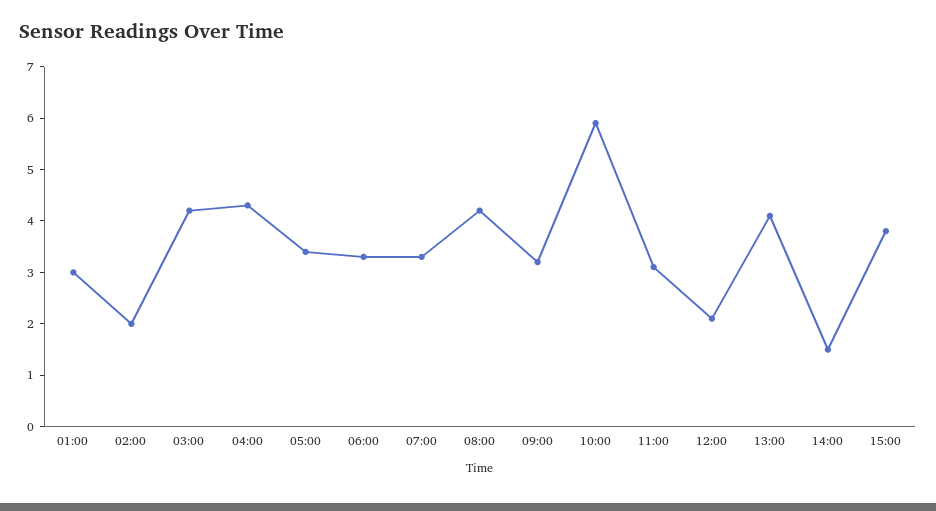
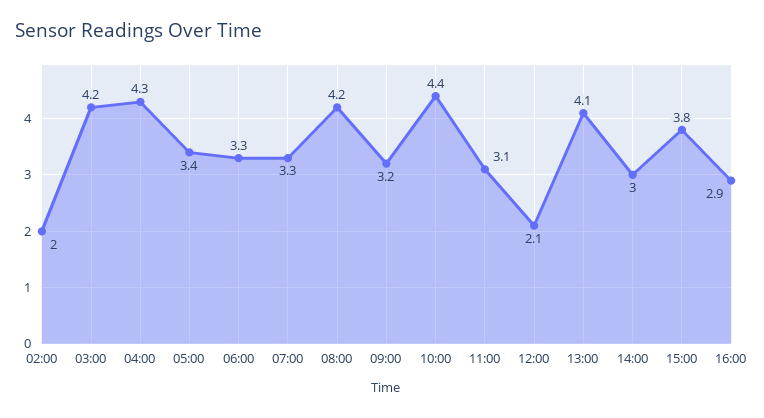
01:00: 3 -> none
10:00: 6 -> 4.4
14:00: 1.5 -> 3
16:00: none -> 2.9

